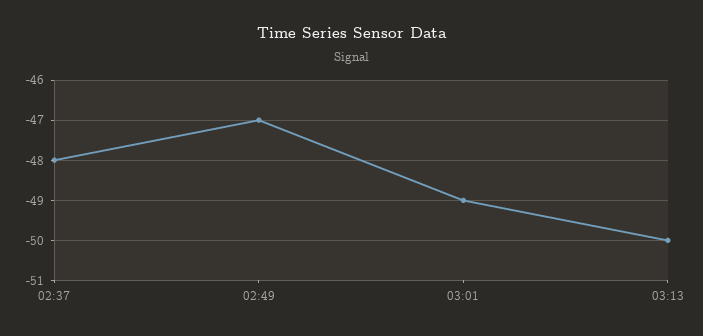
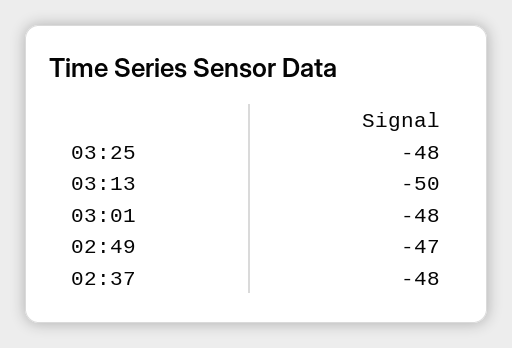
03:01: -49 -> -48
03:25: none -> -48

